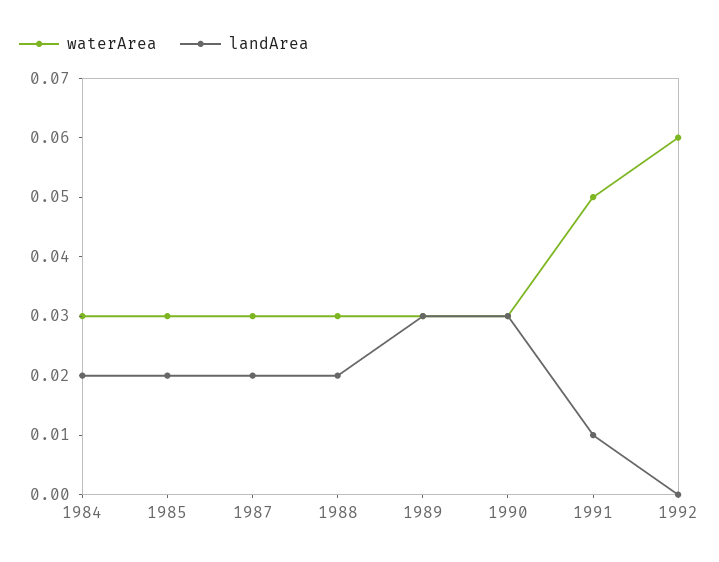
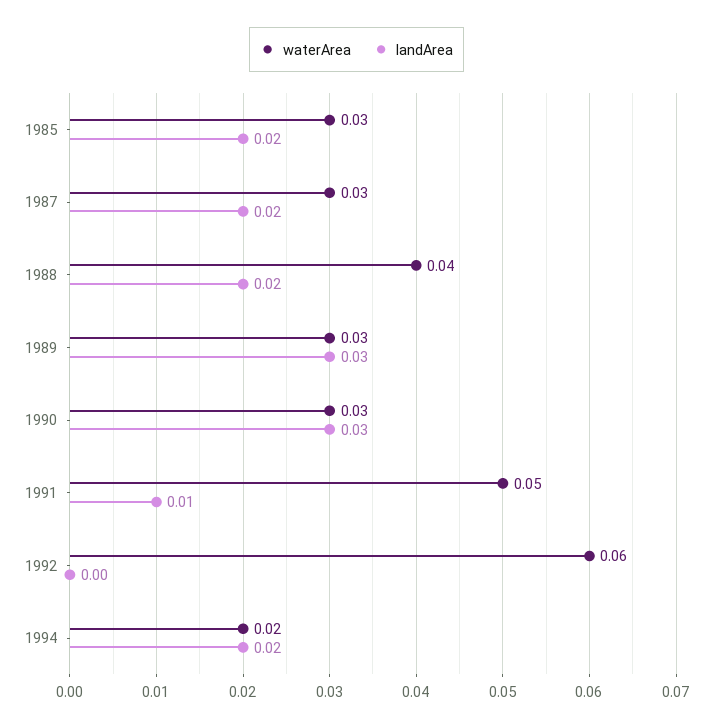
waterArea, 1984: 0.03 -> none
landArea, 1984: 0.02 -> none
waterArea, 1988: 0.03 -> 0.04
waterArea, 1994: none -> 0.02
landArea, 1994: none -> 0.02

